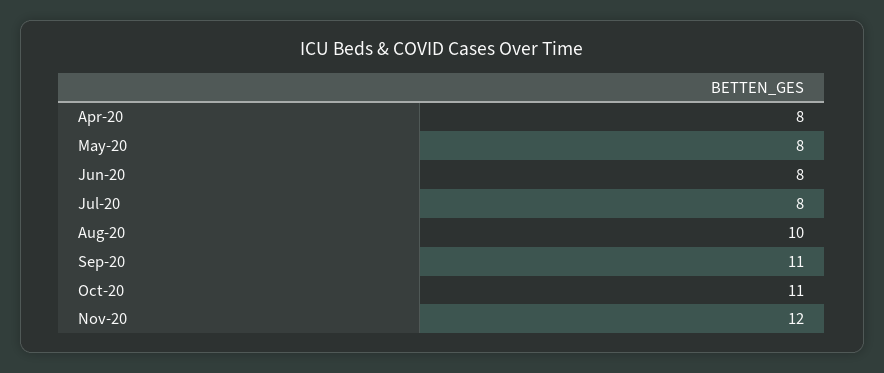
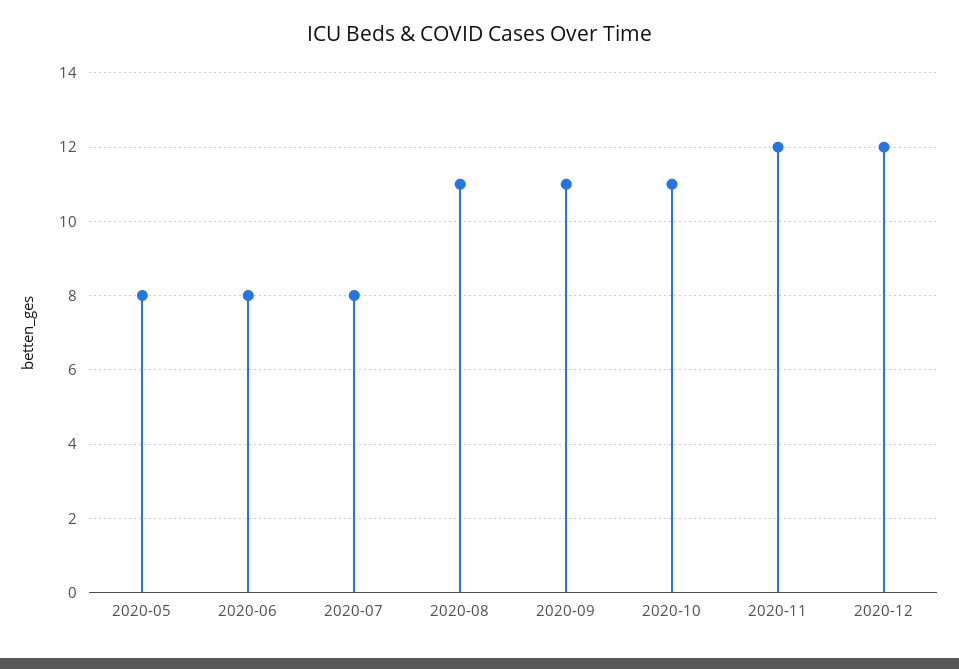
Apr-20: 8 -> none
Aug-20: 10 -> 11
2020-12: none -> 12

